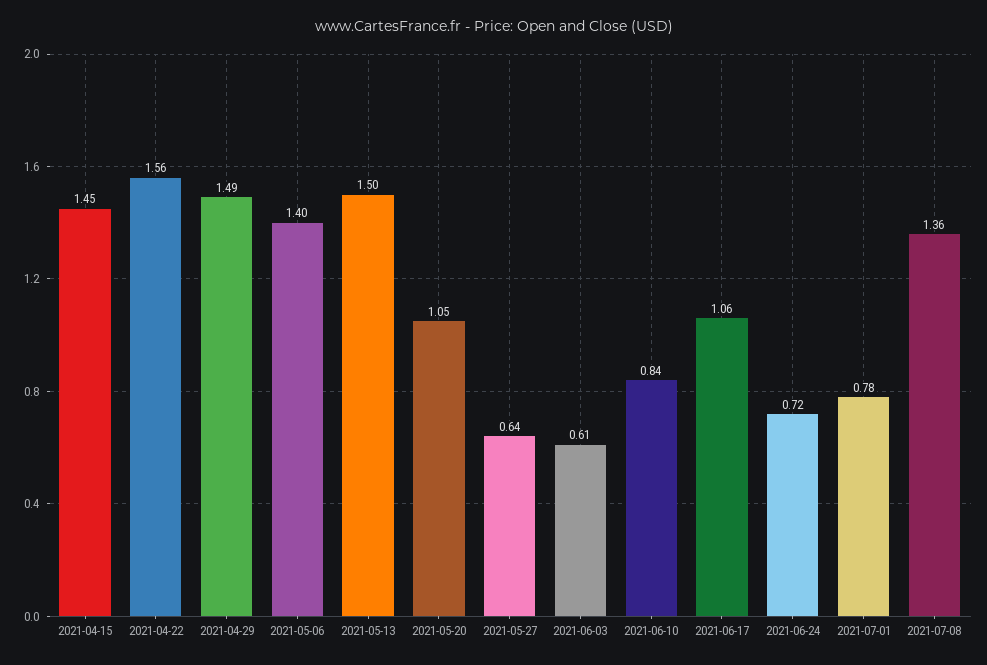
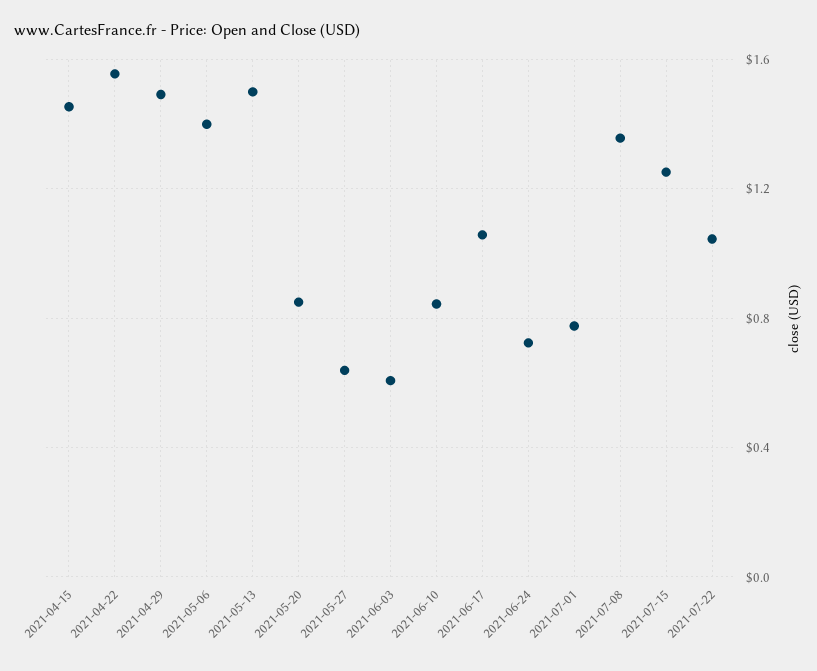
2021-05-20: 1.05 -> 0.85
2021-07-15: none -> 1.25
2021-07-22: none -> 1.05

